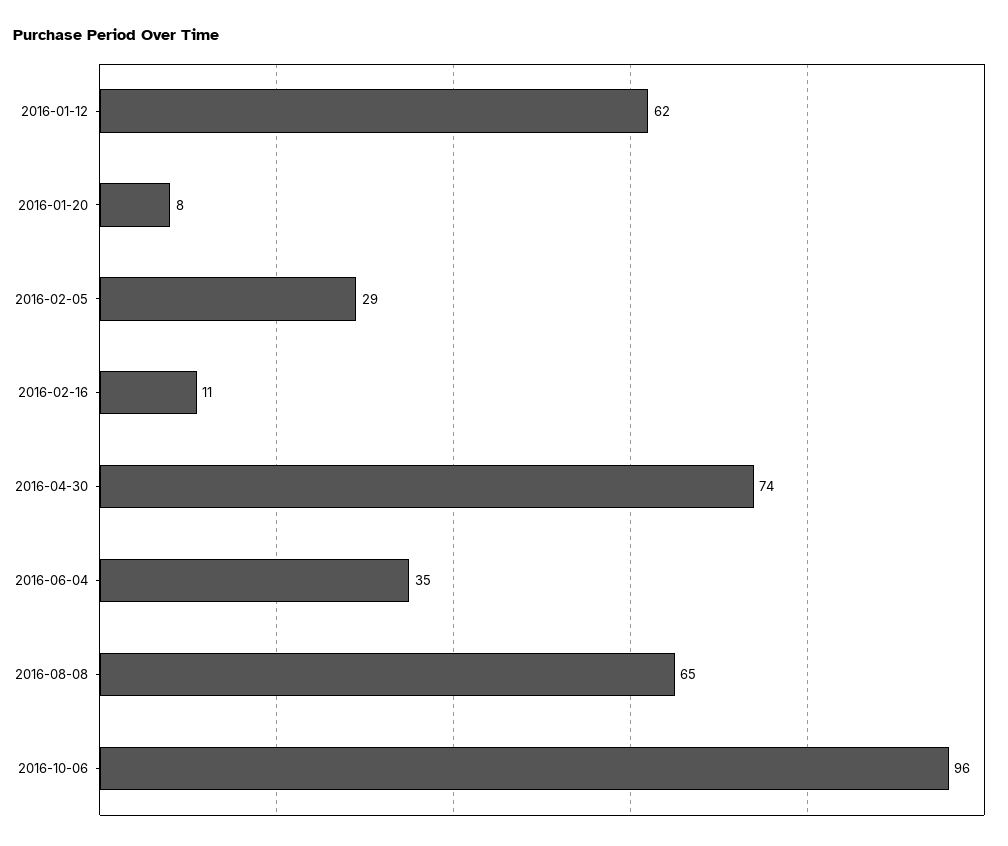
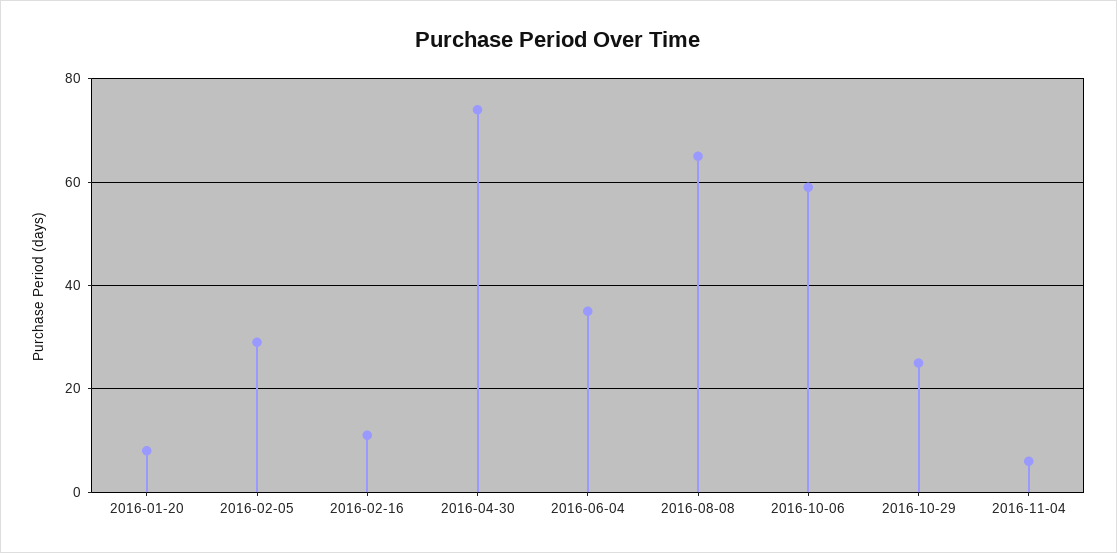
2016-01-12: 62 -> none
2016-10-06: 96 -> 60
2016-10-29: none -> 25
2016-11-04: none -> 5

